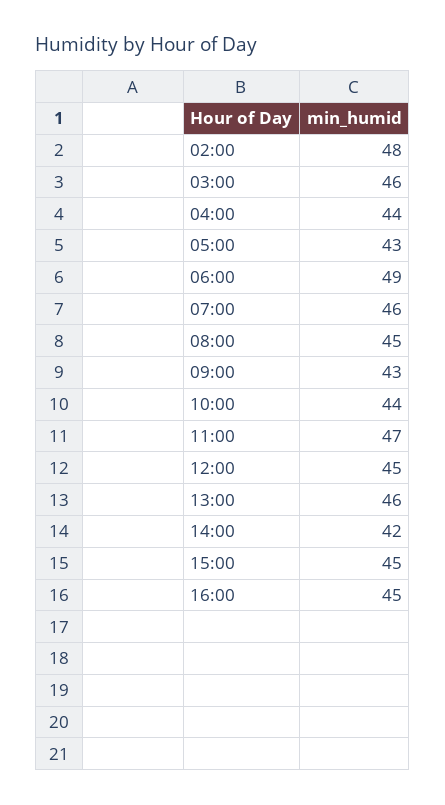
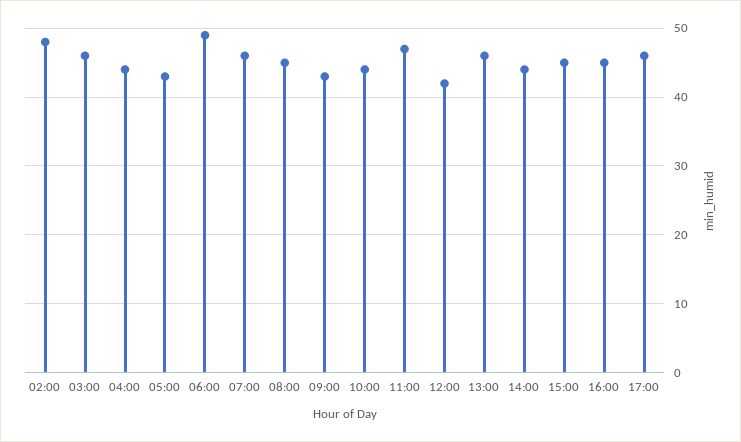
12:00: 45 -> 42
14:00: 42 -> 44
17:00: none -> 46

